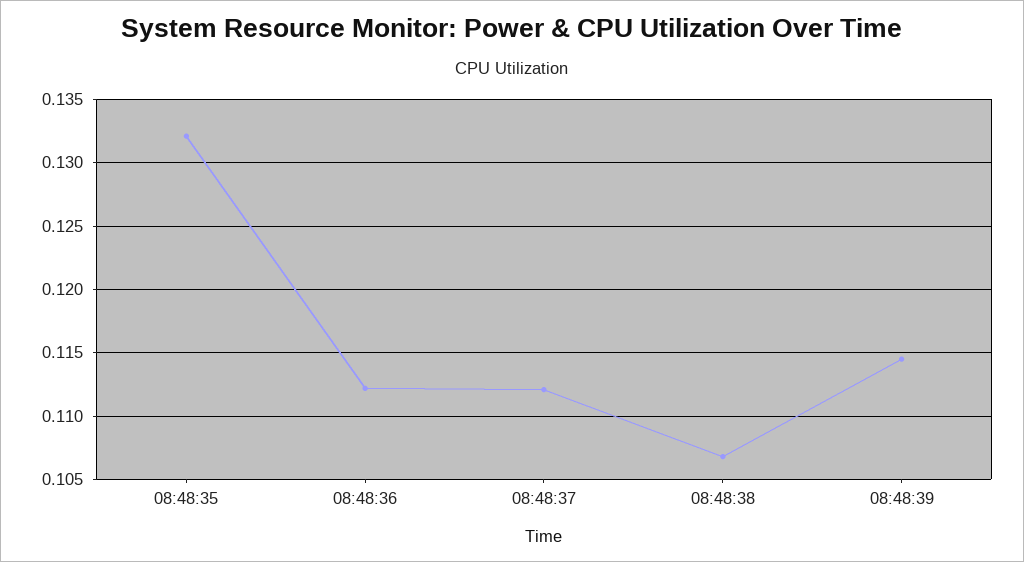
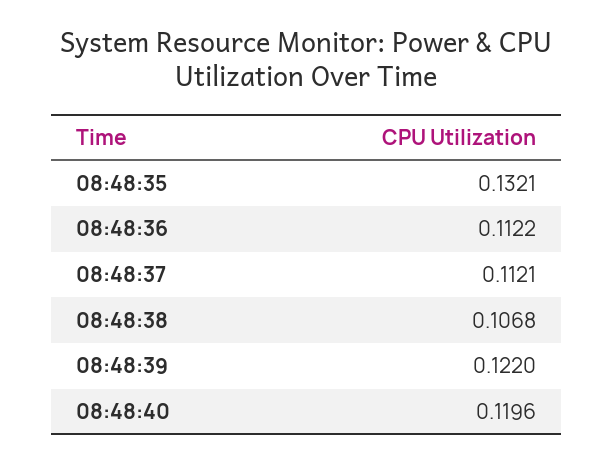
08:48:39: 0.1145 -> 0.122
08:48:40: none -> 0.1196

